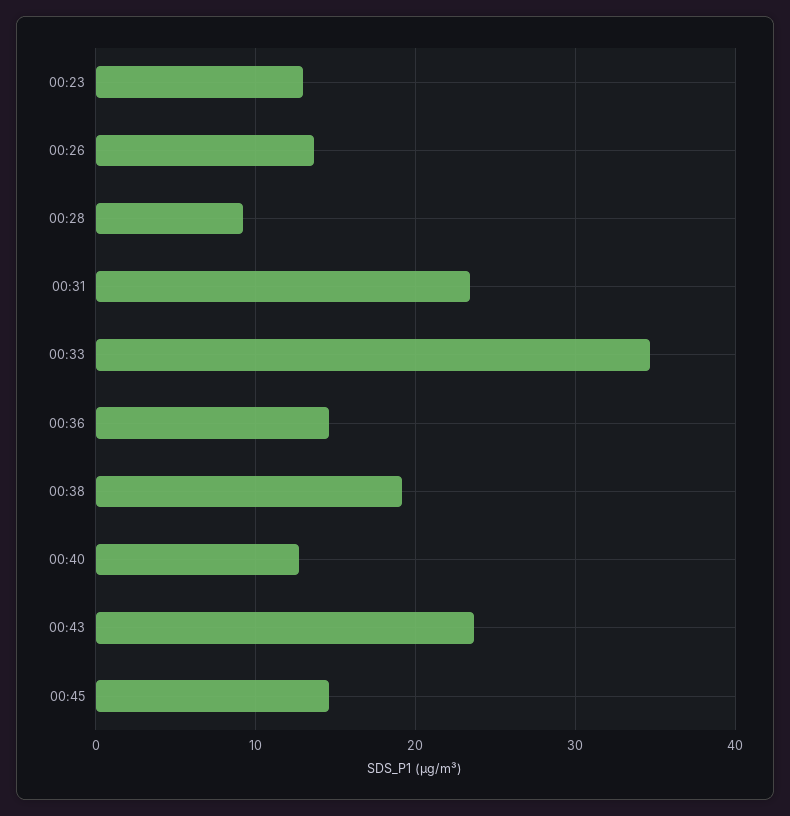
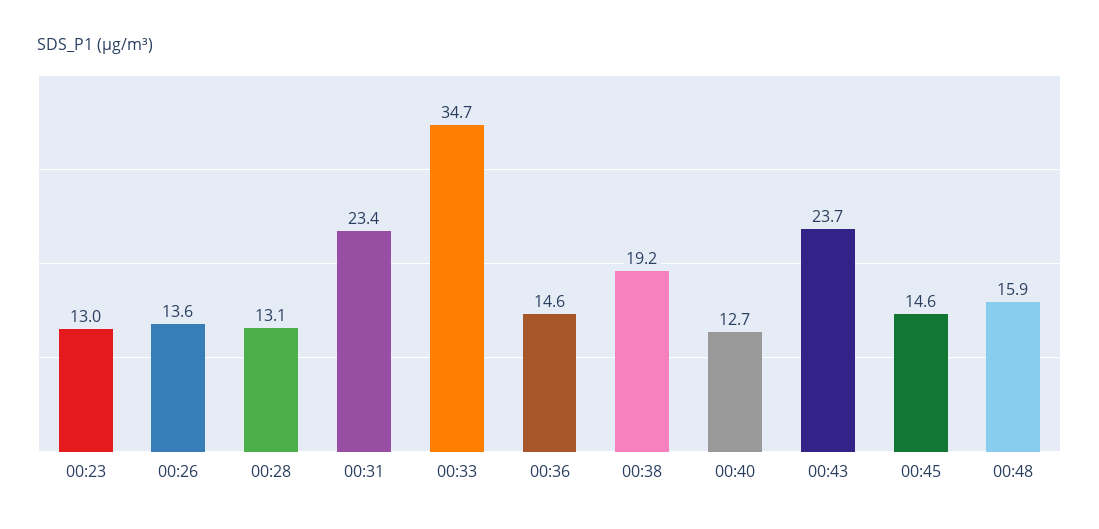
00:28: 9 -> 13.1
00:48: none -> 15.9

